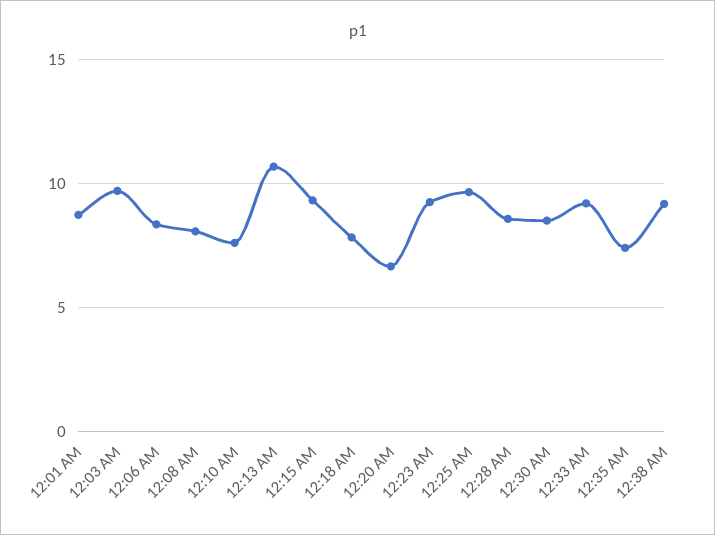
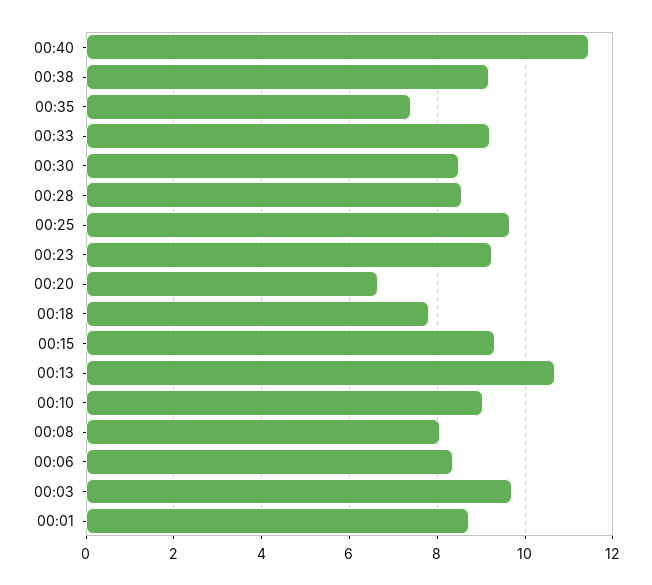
12:10 AM: 7.5 -> 9
00:40: none -> 11.4

